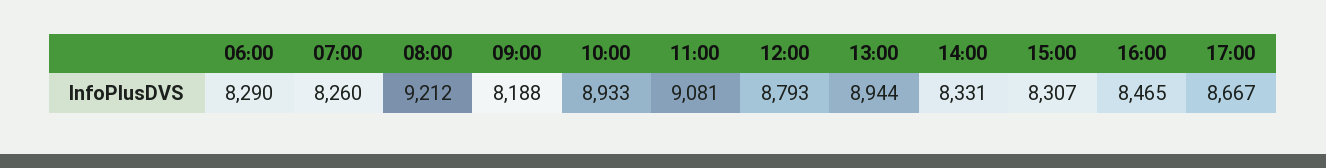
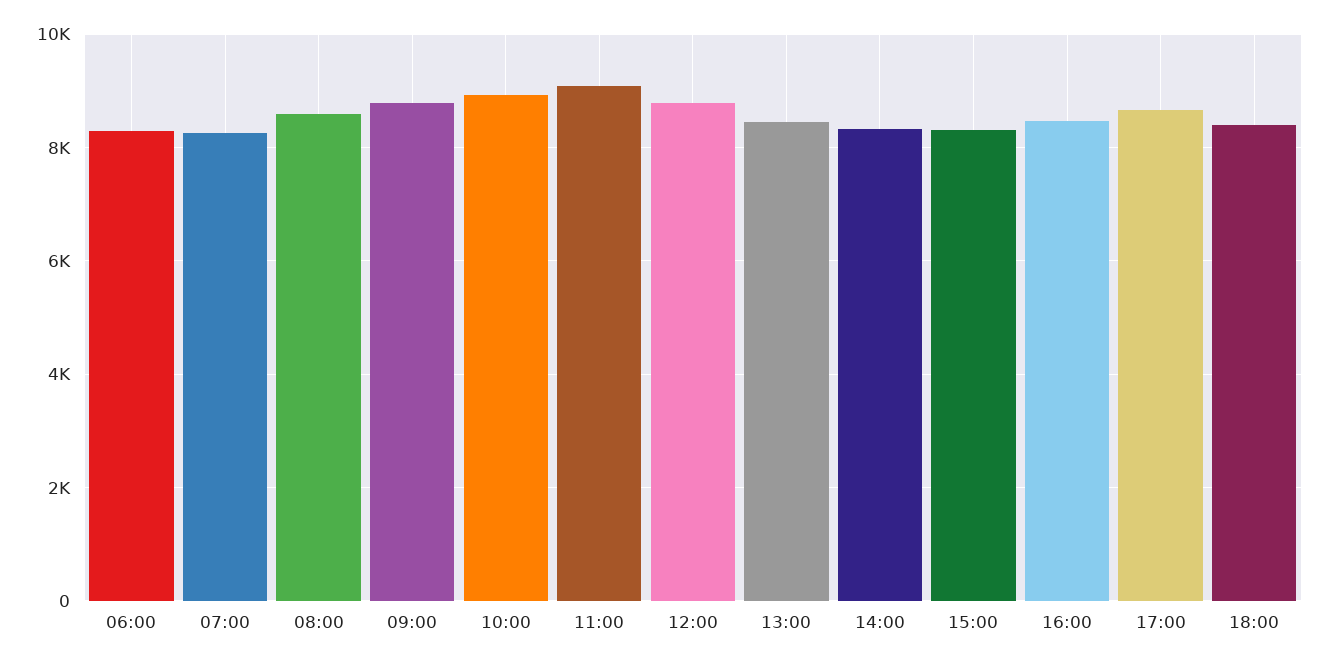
08:00: 9212 -> 8600
09:00: 8188 -> 8800
13:00: 8944 -> 8400
18:00: none -> 8400

